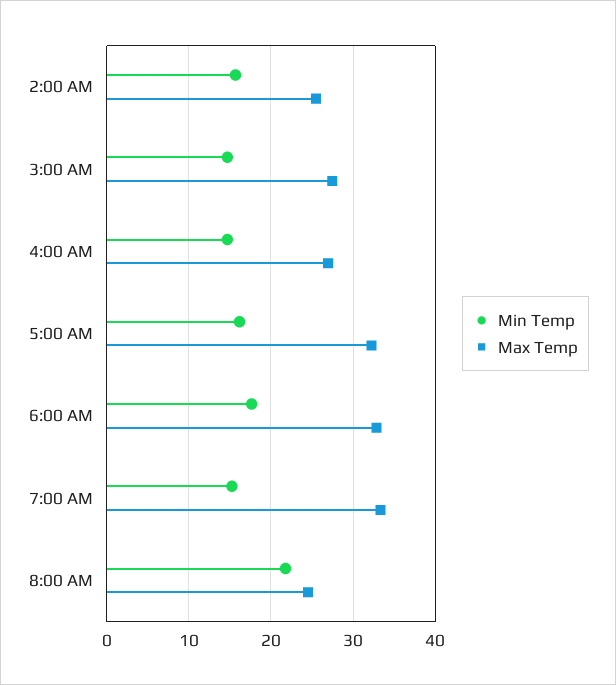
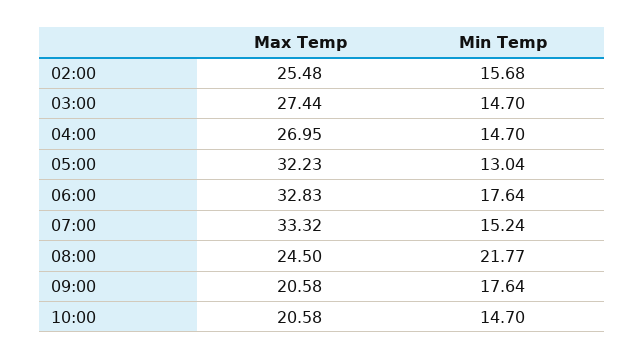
Min Temp, 5:00 AM: 16 -> 13.04
Max Temp, 09:00: none -> 20.58
Min Temp, 09:00: none -> 17.64
Max Temp, 10:00: none -> 20.58
Min Temp, 10:00: none -> 14.7

